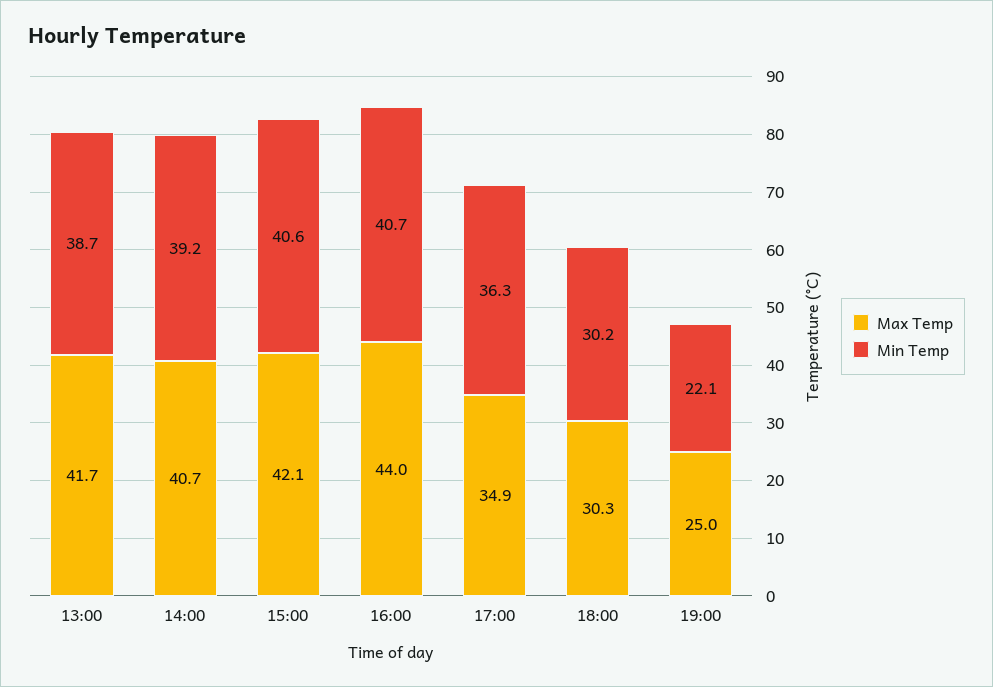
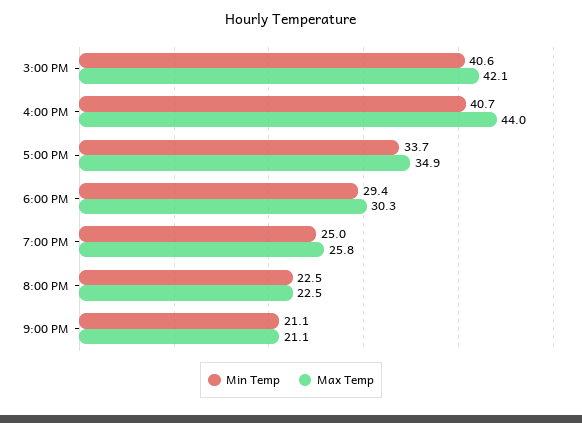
Max Temp, 13:00: 41.7 -> none
Min Temp, 13:00: 38.7 -> none
Max Temp, 14:00: 40.7 -> none
Min Temp, 14:00: 39.2 -> none
Min Temp, 17:00: 36.3 -> 33.7
Min Temp, 18:00: 30.2 -> 29.4
Max Temp, 19:00: 25 -> 25.8
Min Temp, 19:00: 22.1 -> 25
Min Temp, 8:00 PM: none -> 22.5
Max Temp, 8:00 PM: none -> 22.5
Min Temp, 9:00 PM: none -> 21.1
Max Temp, 9:00 PM: none -> 21.1

